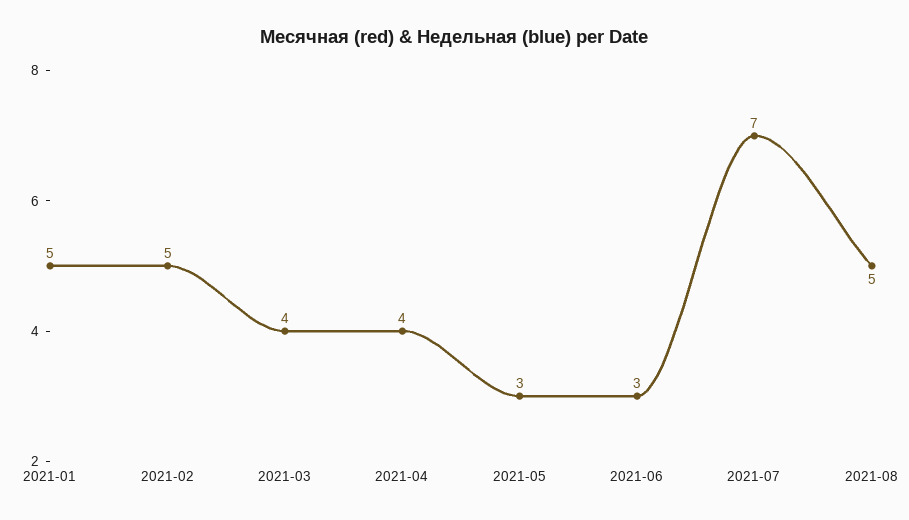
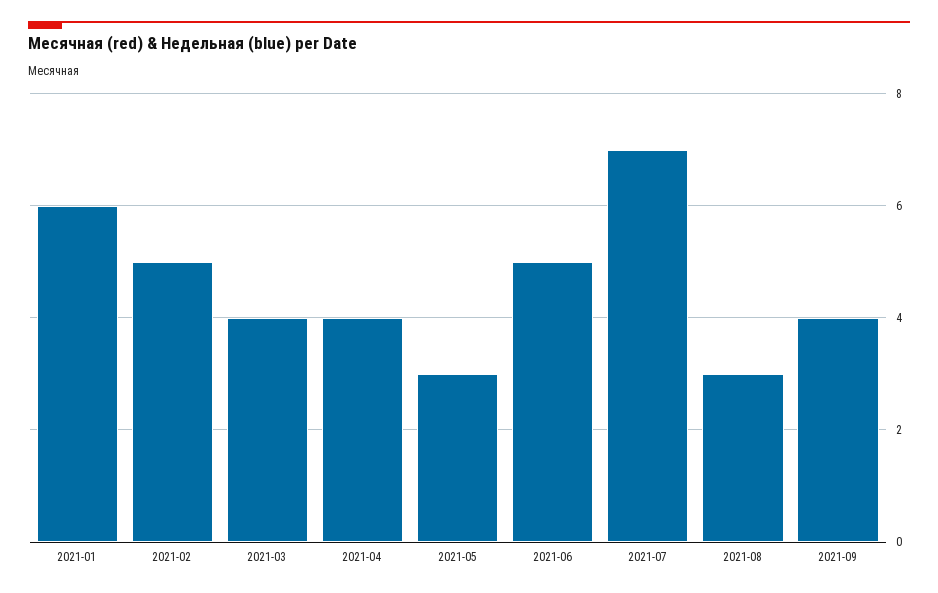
2021-01: 5 -> 6
2021-06: 3 -> 5
2021-08: 5 -> 3
2021-09: none -> 4

